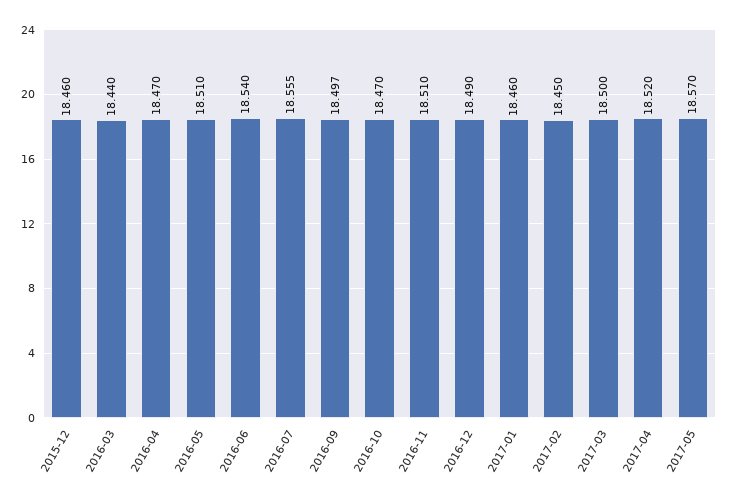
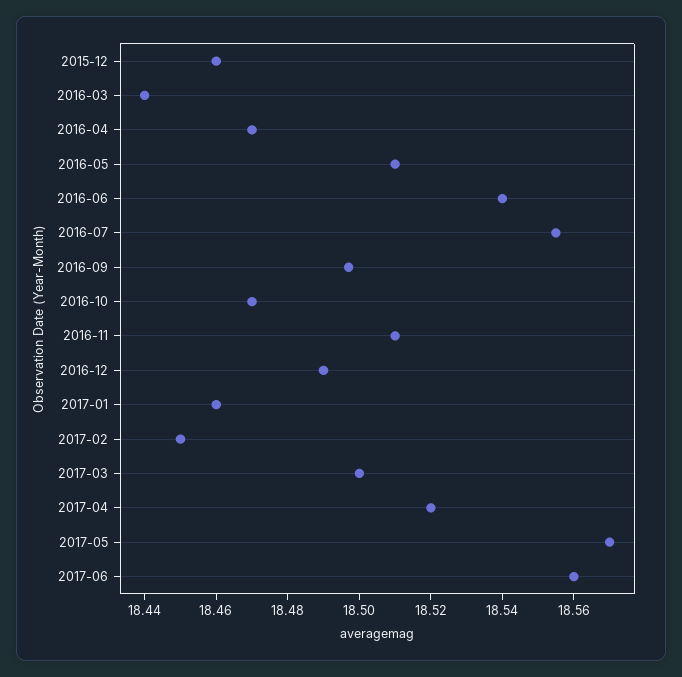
2017-06: none -> 18.56

